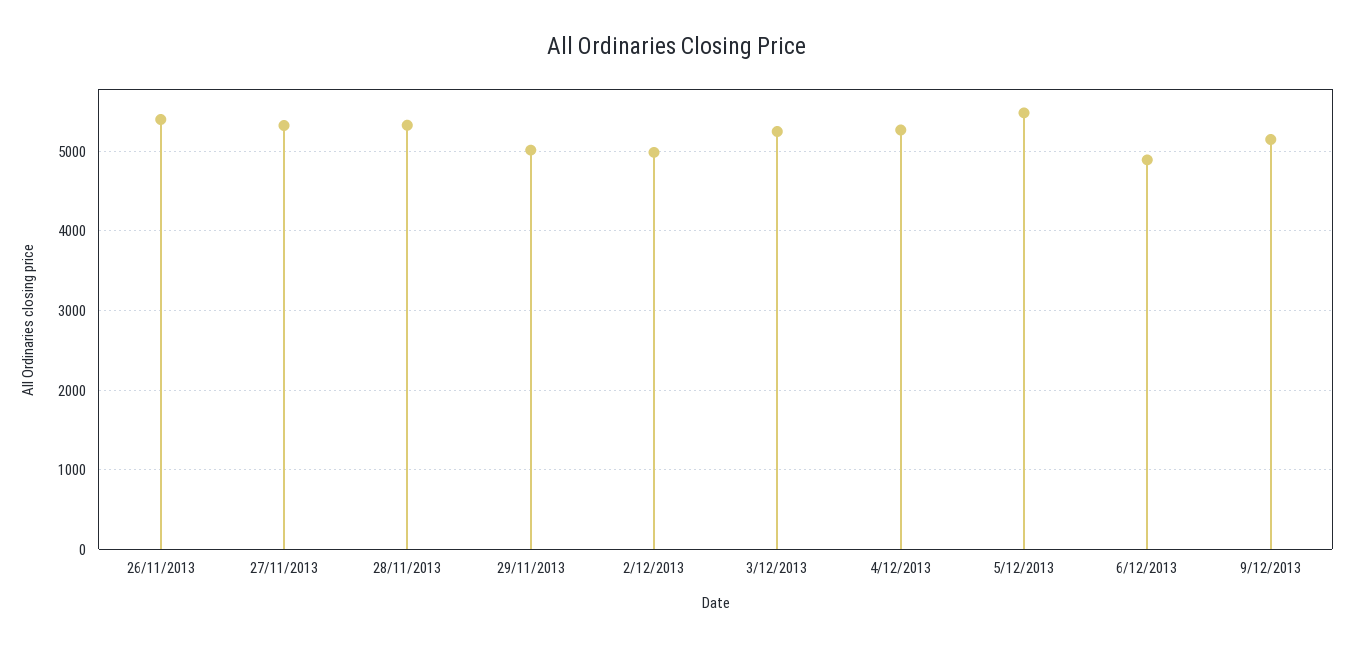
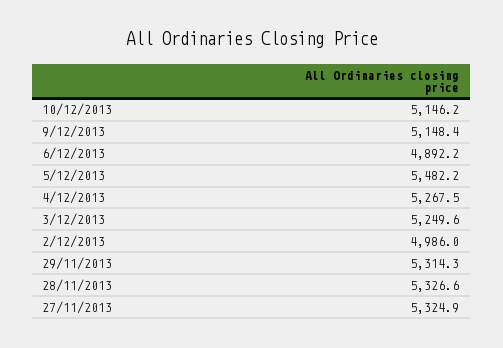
26/11/2013: 5400 -> none
29/11/2013: 5000 -> 5314.3
10/12/2013: none -> 5146.2

